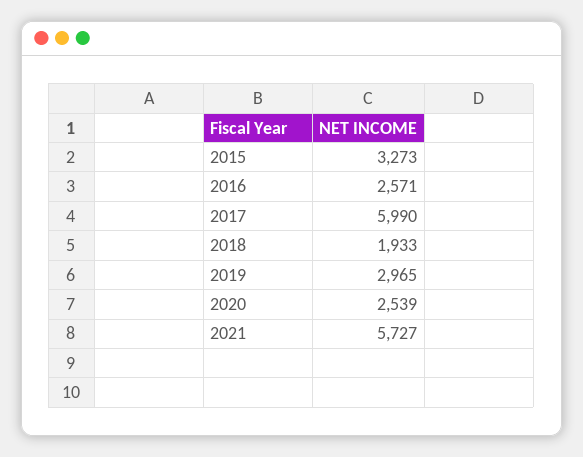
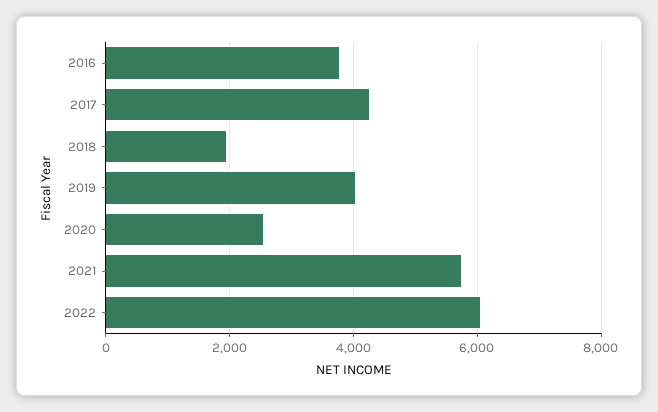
2015: 3273 -> none
2016: 2571 -> 3800
2017: 5990 -> 4200
2019: 2965 -> 4000
2022: none -> 6000

